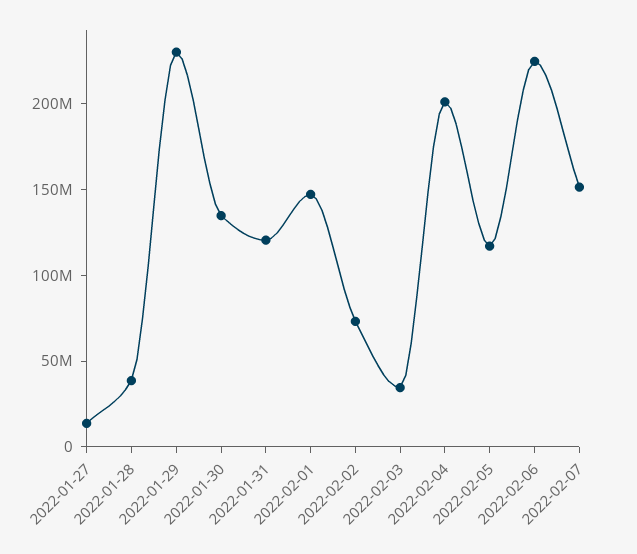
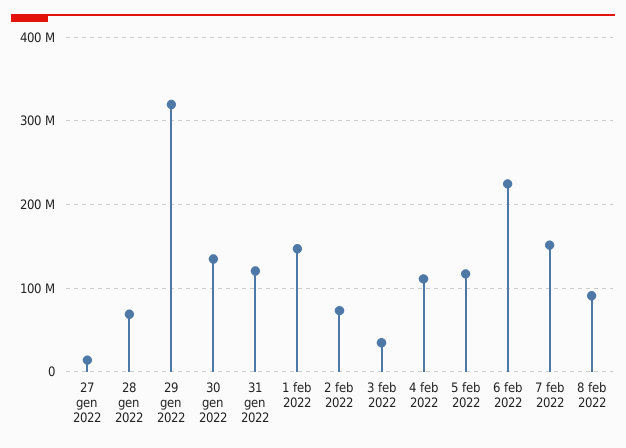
2022-01-28: 40000000 -> 70000000
2022-01-29: 230000000 -> 320000000
2022-02-04: 200000000 -> 110000000
8 feb 2022: none -> 90000000

